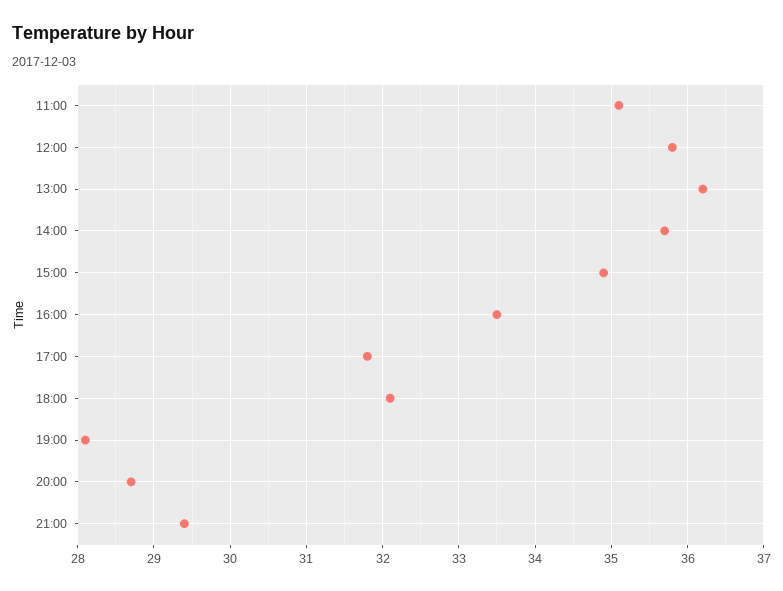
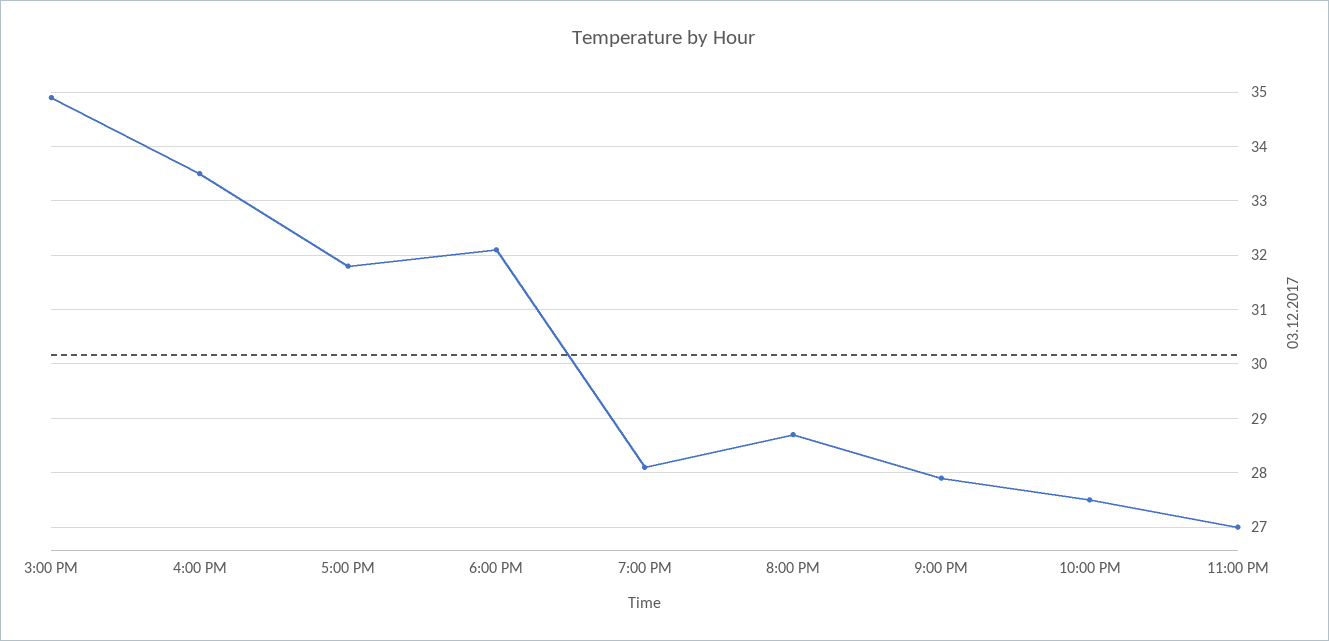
11:00: 35.1 -> none
12:00: 35.8 -> none
13:00: 36.2 -> none
14:00: 35.7 -> none
21:00: 29.4 -> 28
10:00 PM: none -> 27.5
11:00 PM: none -> 27

